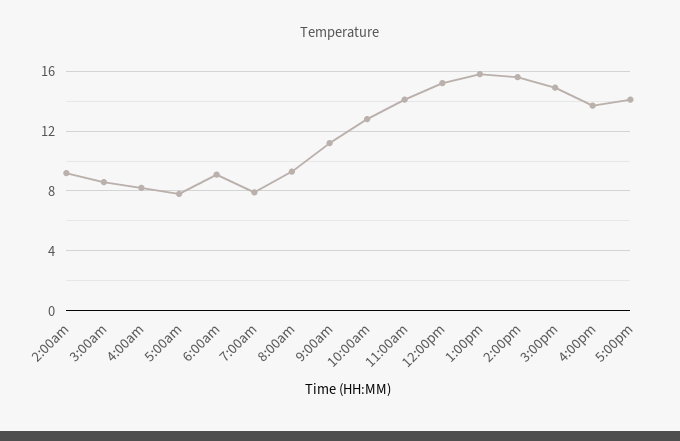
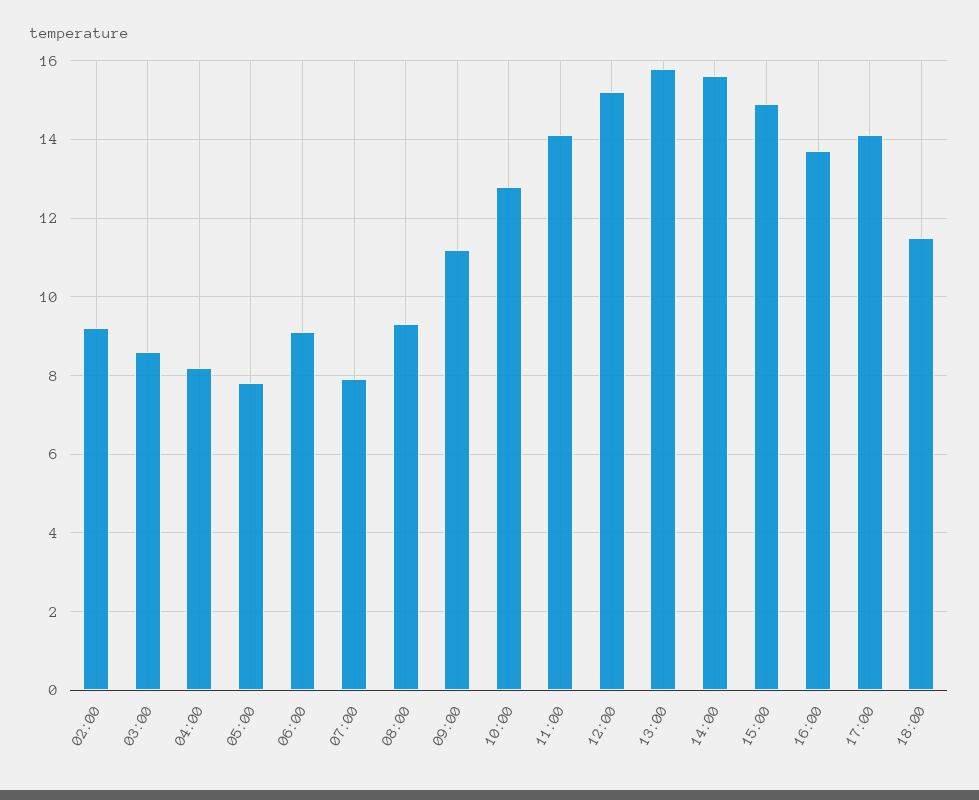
18:00: none -> 11.5

